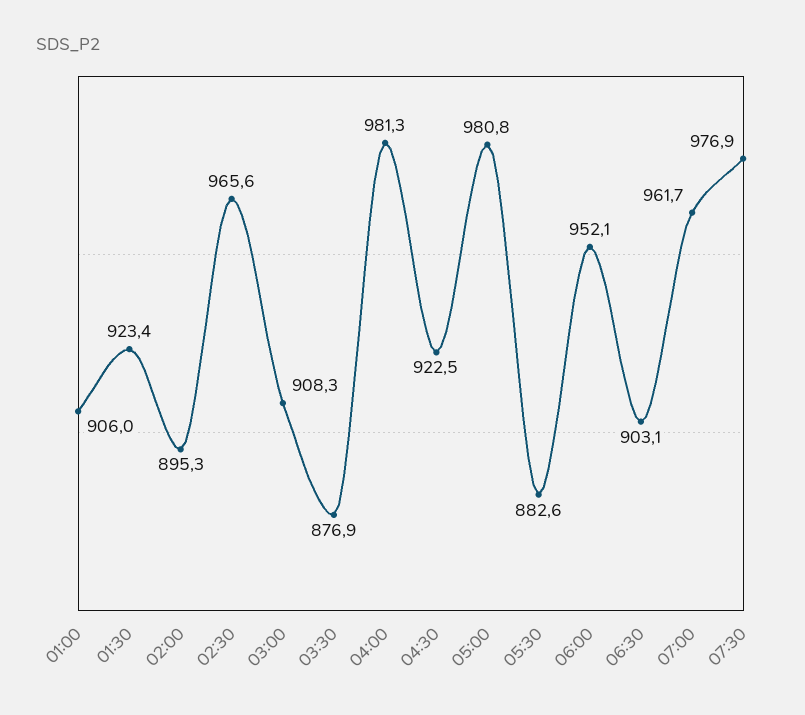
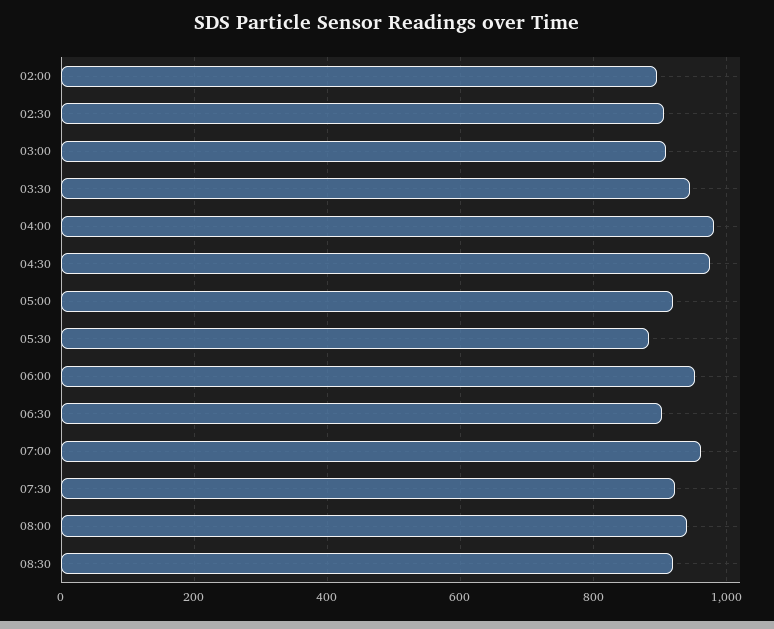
01:00: 906 -> none
01:30: 923.4 -> none
02:30: 965.6 -> 900
03:30: 876.9 -> 940
04:30: 922.5 -> 980
05:00: 980.8 -> 920
07:30: 976.9 -> 920
08:00: none -> 940
08:30: none -> 920

